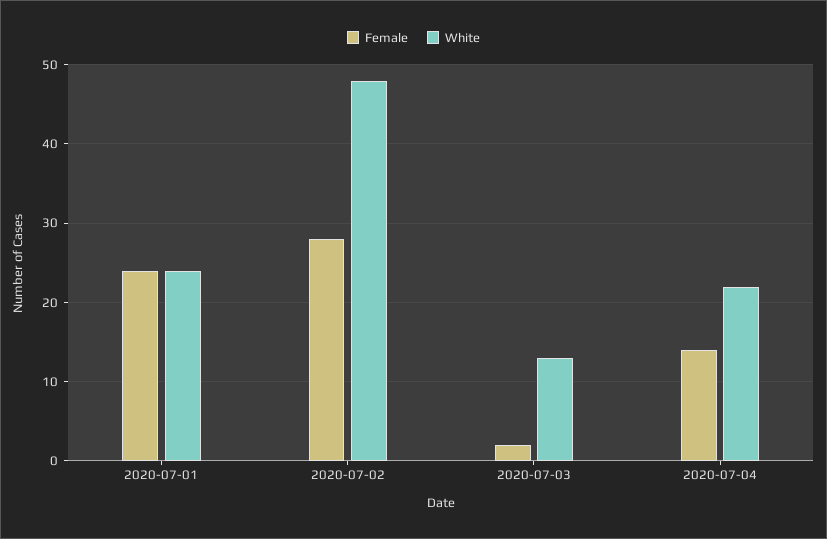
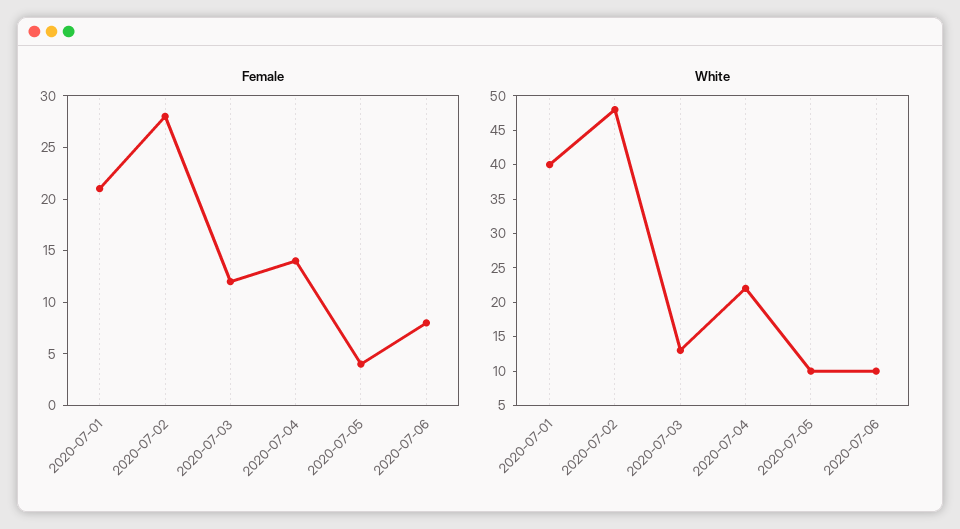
Female, 2020-07-01: 24 -> 21
White, 2020-07-01: 24 -> 40
Female, 2020-07-03: 2 -> 12
Female, 2020-07-05: none -> 4
Female, 2020-07-06: none -> 8
White, 2020-07-05: none -> 10
White, 2020-07-06: none -> 10

